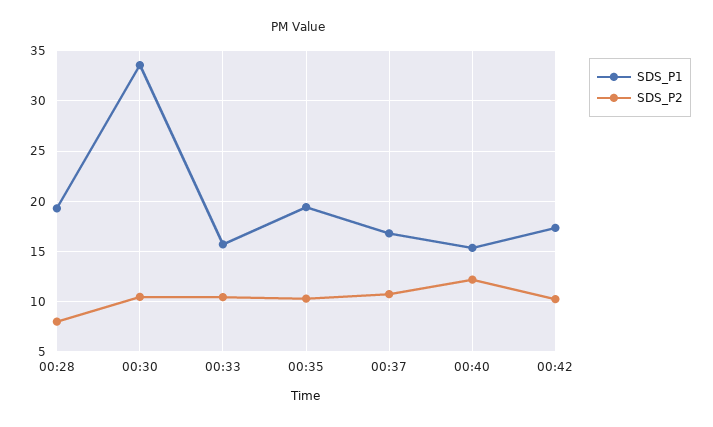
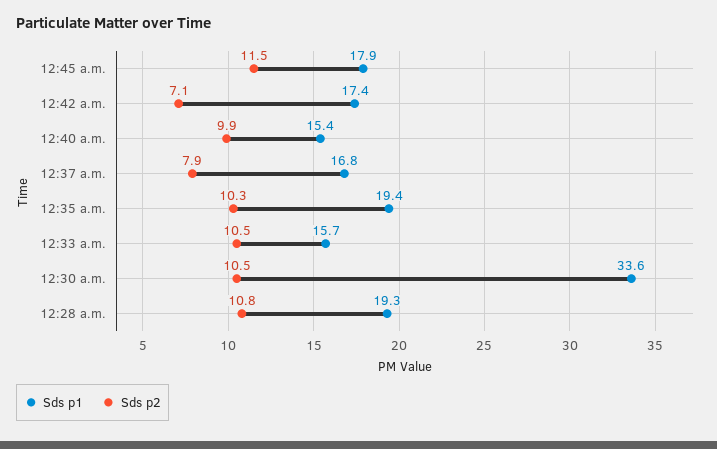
SDS_P2, 00:28: 8 -> 10.8
SDS_P2, 00:37: 11 -> 7.9
SDS_P2, 00:40: 12 -> 9.9
SDS_P2, 00:42: 10 -> 7.1
SDS_P1, 12:45 a.m.: none -> 17.9
SDS_P2, 12:45 a.m.: none -> 11.5

